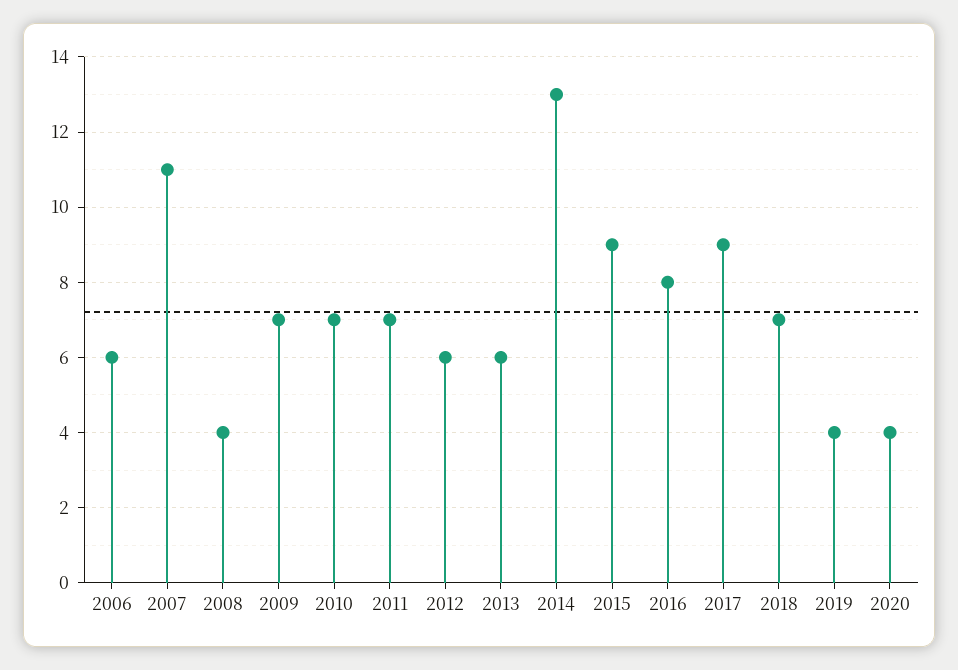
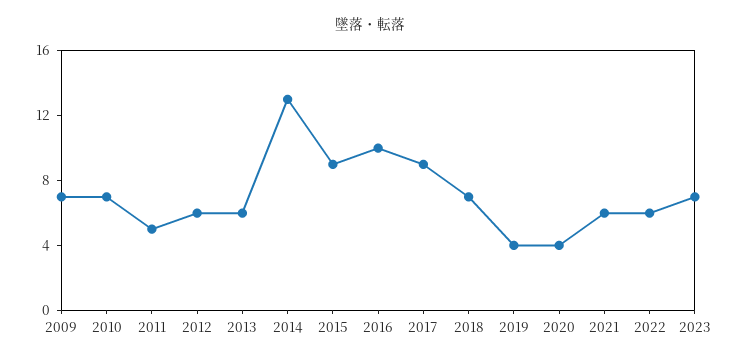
2006: 6 -> none
2007: 11 -> none
2008: 4 -> none
2011: 7 -> 5
2016: 8 -> 10
2021: none -> 6
2022: none -> 6
2023: none -> 7

